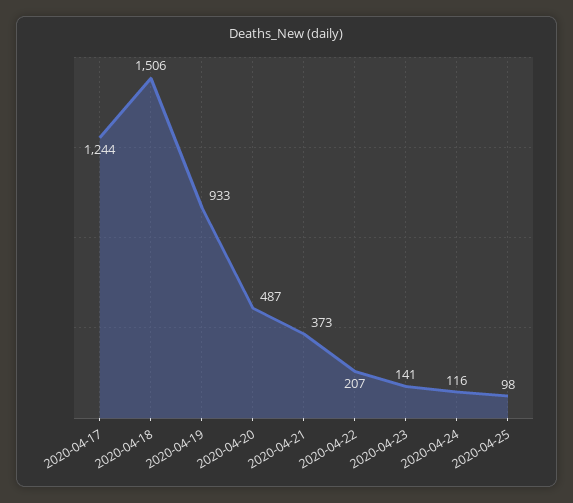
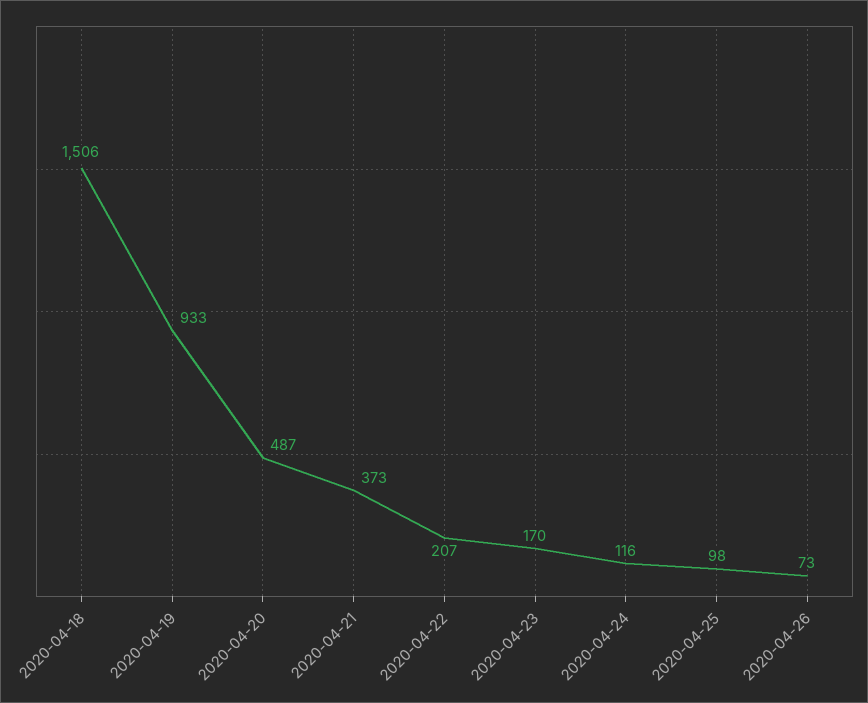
2020-04-17: 1244 -> none
2020-04-23: 141 -> 170
2020-04-26: none -> 73

